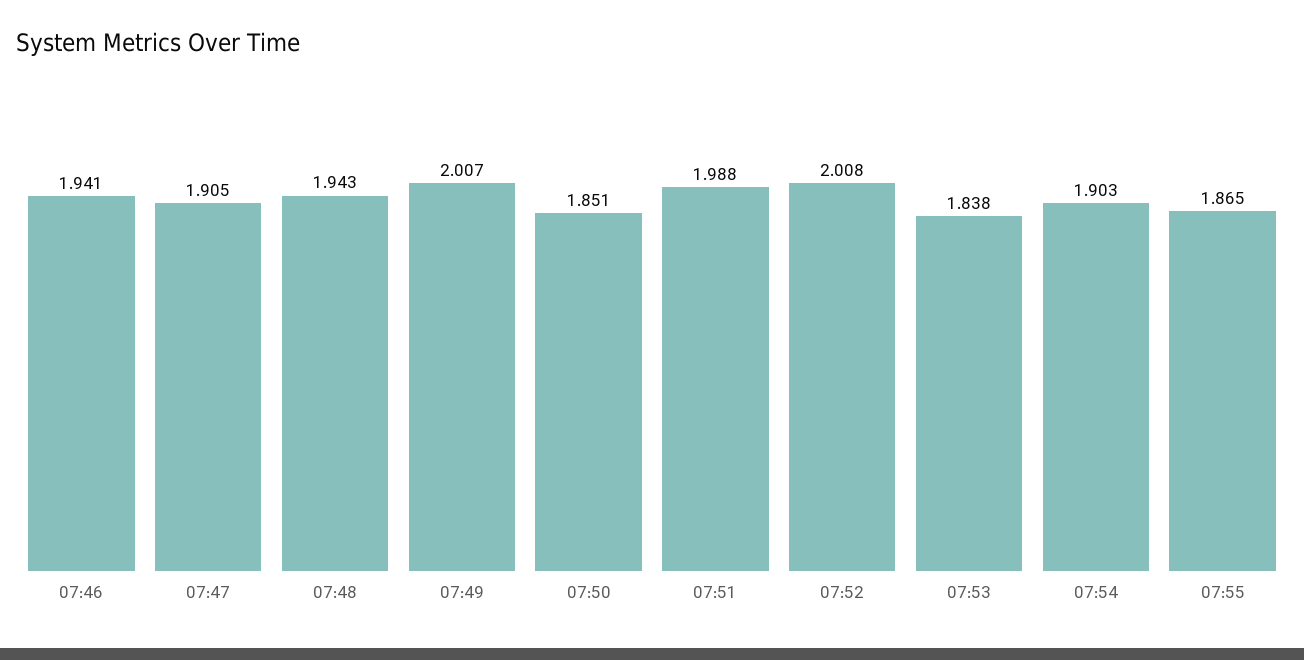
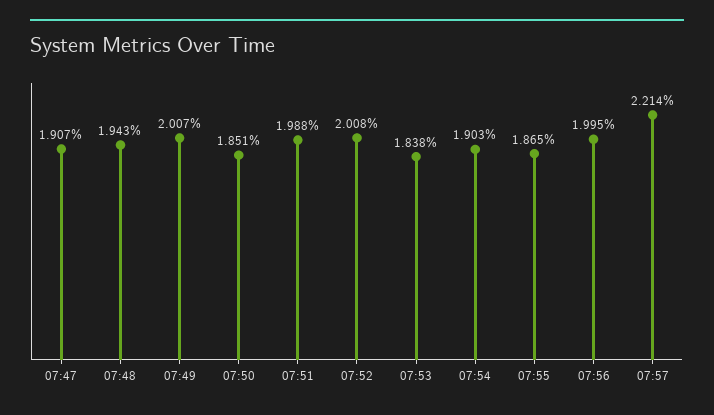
07:46: 1.941 -> none
07:47: 1.905 -> 1.907
07:56: none -> 1.995
07:57: none -> 2.214

